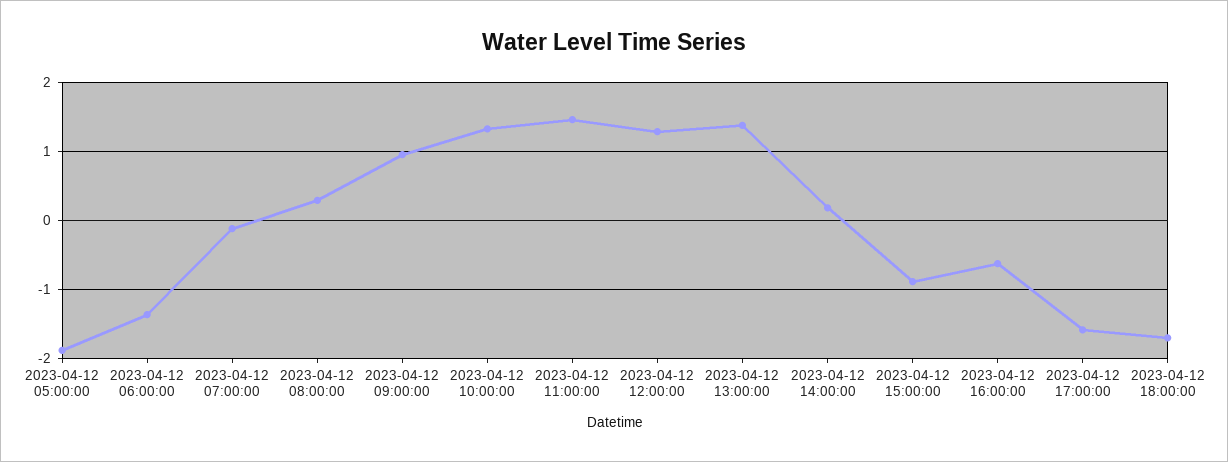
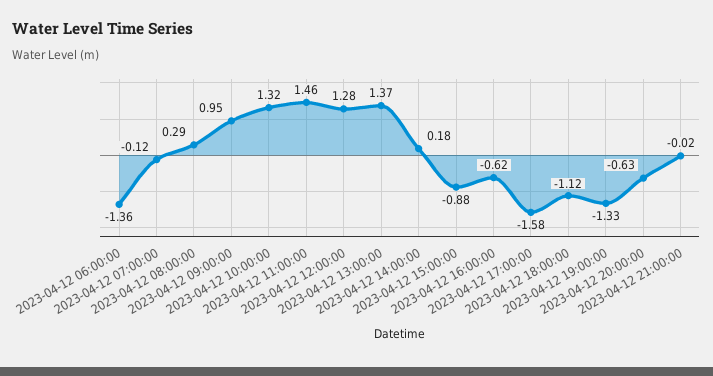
2023-04-12 05:00:00: -1.9 -> none
2023-04-12 18:00:00: -1.7 -> -1.12
2023-04-12 19:00:00: none -> -1.33
2023-04-12 20:00:00: none -> -0.63
2023-04-12 21:00:00: none -> -0.02

